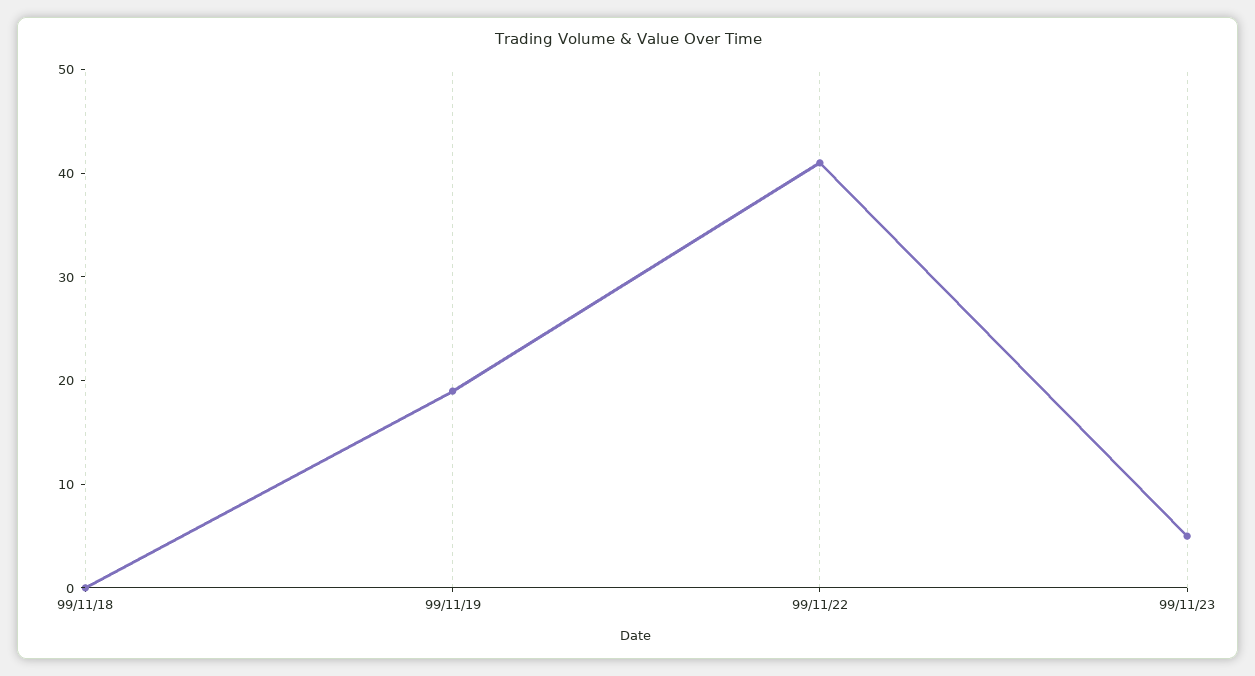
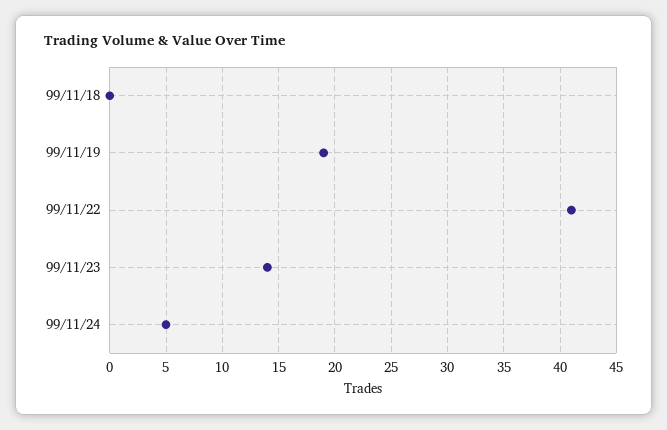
99/11/23: 5 -> 14
99/11/24: none -> 5

